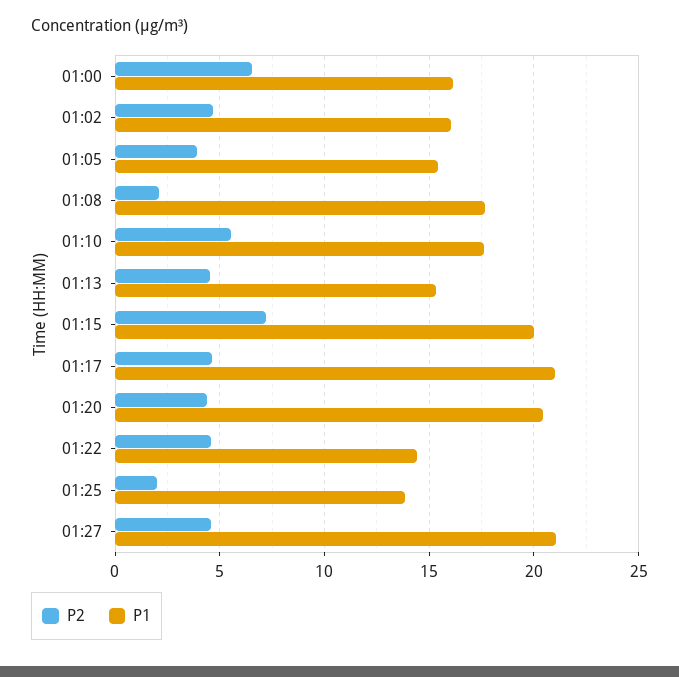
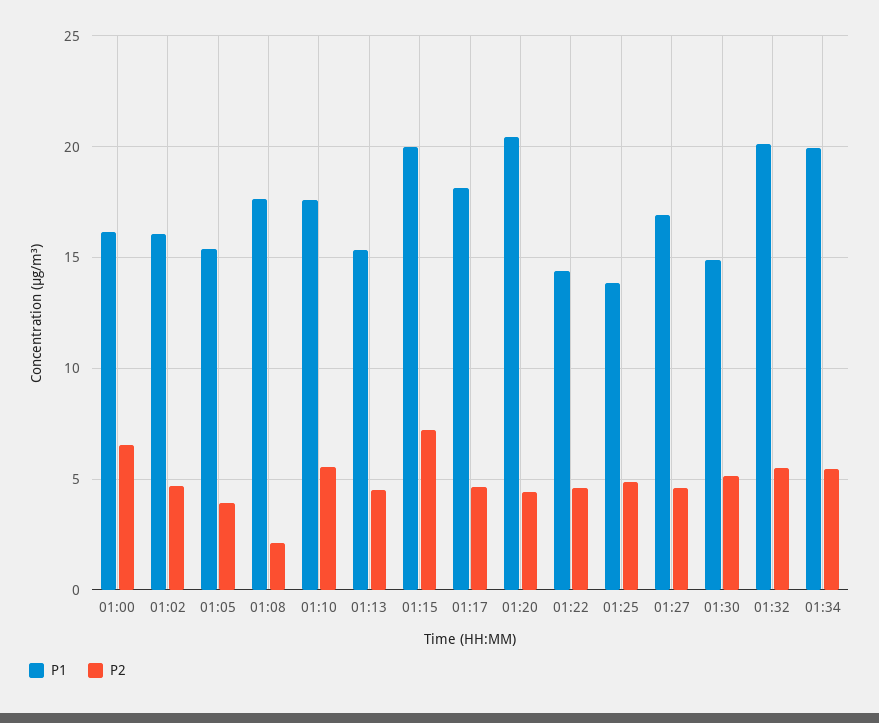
P1, 01:17: 21 -> 18
P2, 01:25: 2 -> 5
P1, 01:27: 21 -> 17
P1, 01:30: none -> 15
P2, 01:30: none -> 5
P1, 01:32: none -> 20
P2, 01:32: none -> 5.5
P1, 01:34: none -> 20
P2, 01:34: none -> 5.5

